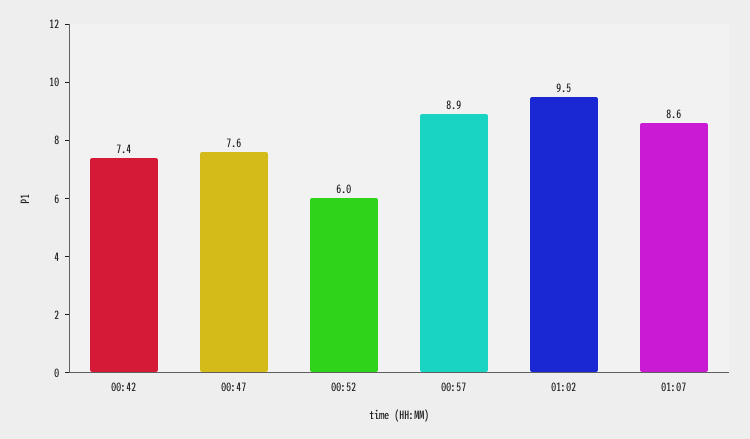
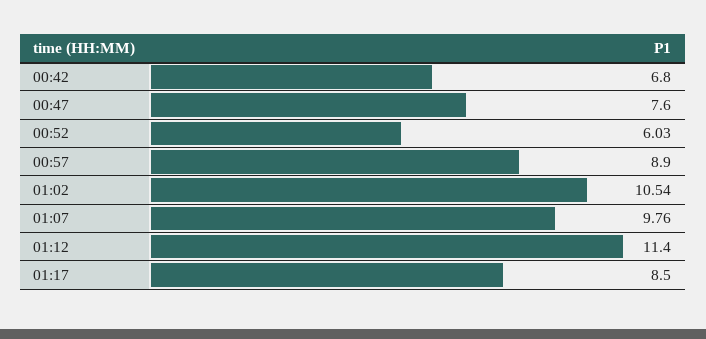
00:42: 7.4 -> 6.8
01:02: 9.5 -> 10.54
01:07: 8.6 -> 9.76
01:12: none -> 11.4
01:17: none -> 8.5

